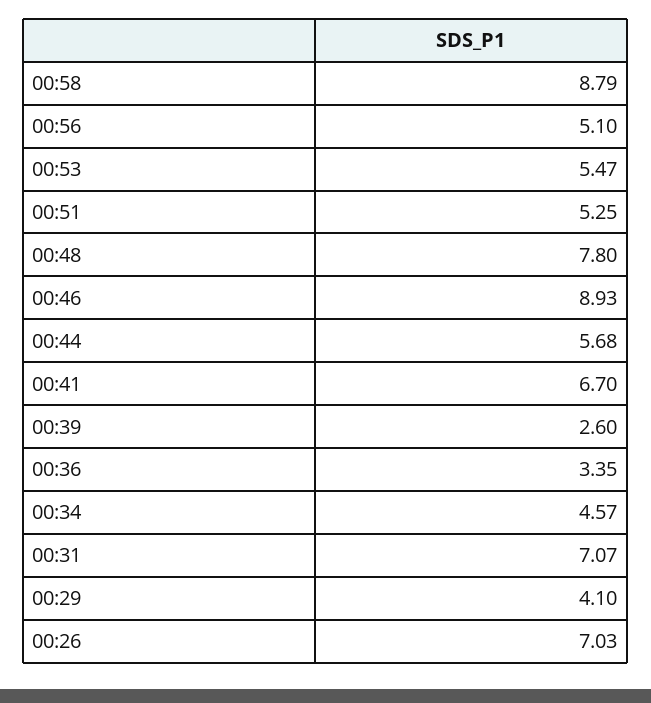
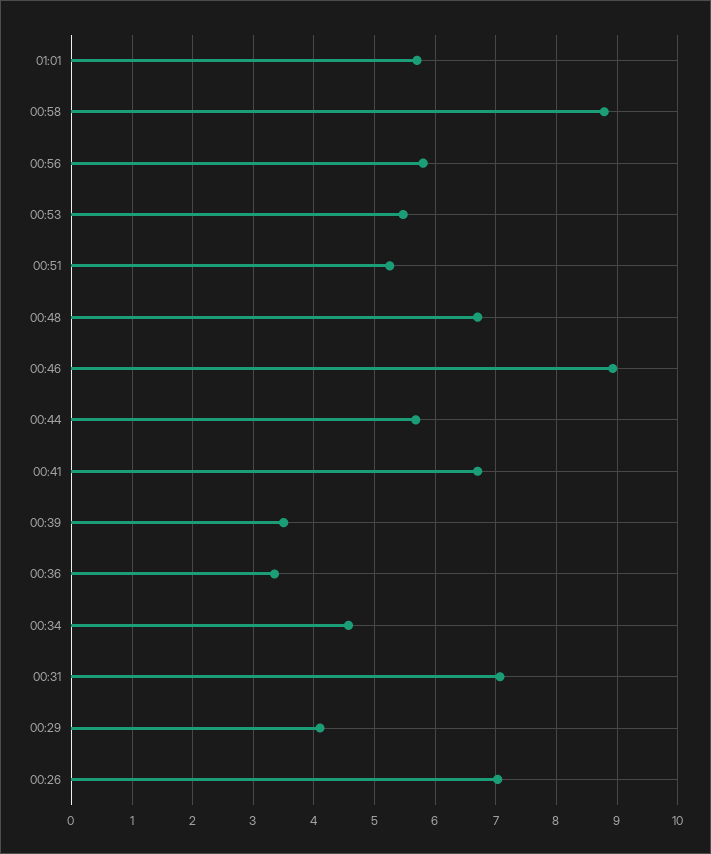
00:56: 5.1 -> 5.8
00:48: 7.8 -> 6.7
00:39: 2.6 -> 3.5
01:01: none -> 5.7

